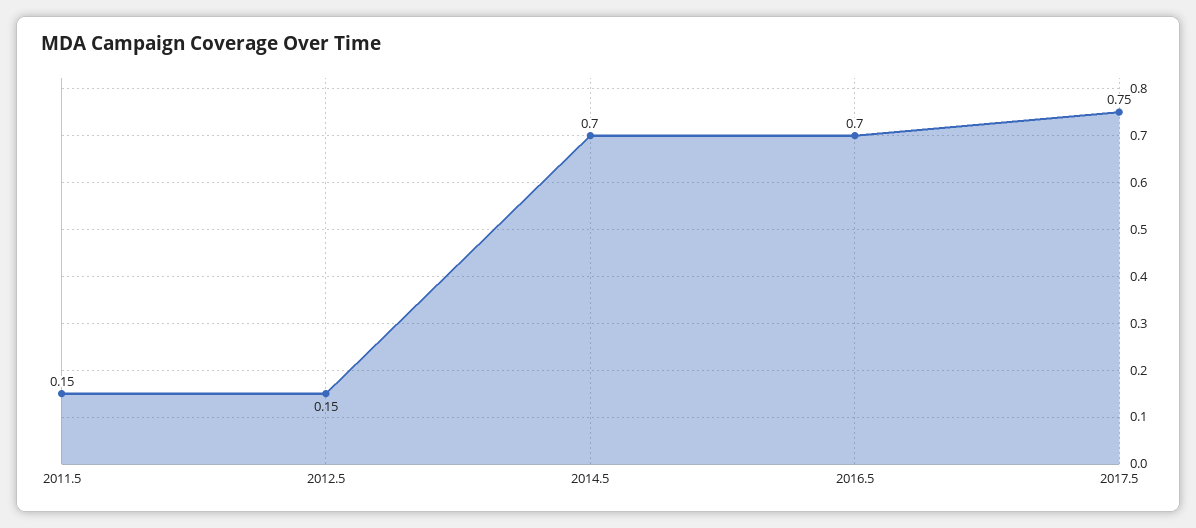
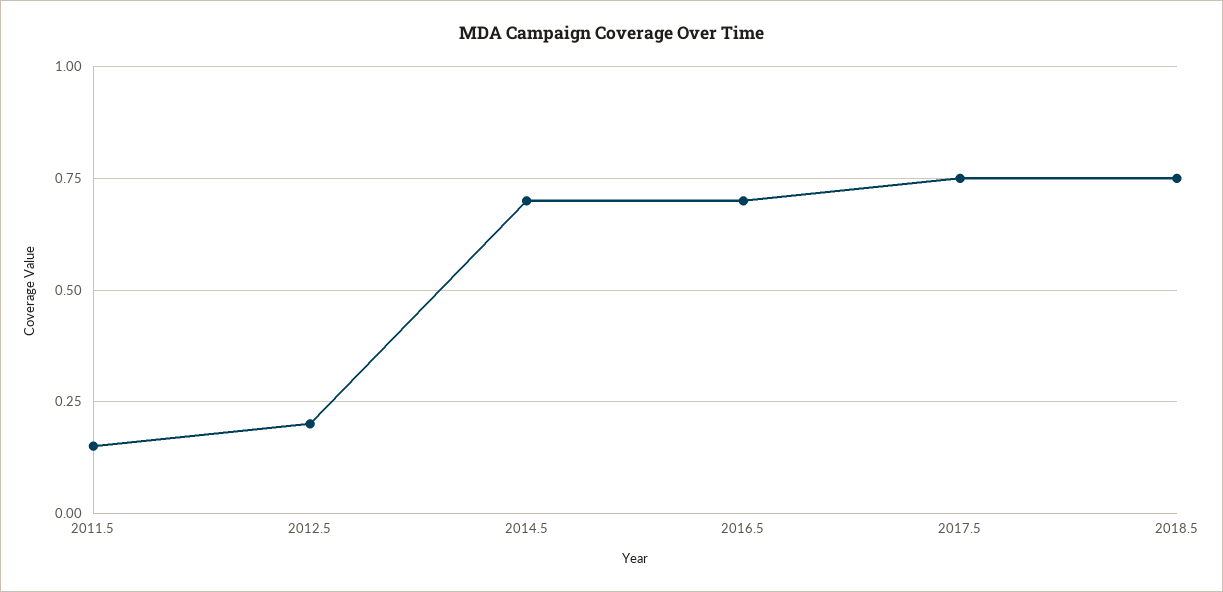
2012.5: 0.15 -> 0.2
2018.5: none -> 0.75

